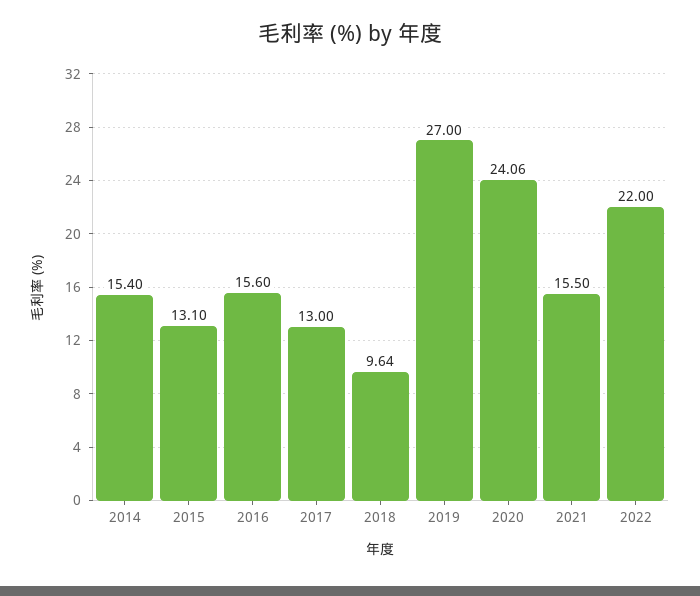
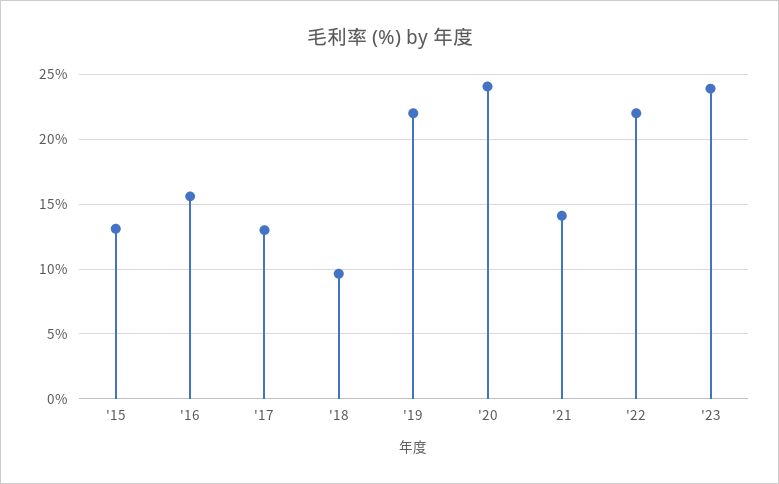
2014: 15.4 -> none
2019: 27 -> 22
2021: 15.5 -> 14
'23: none -> 24

